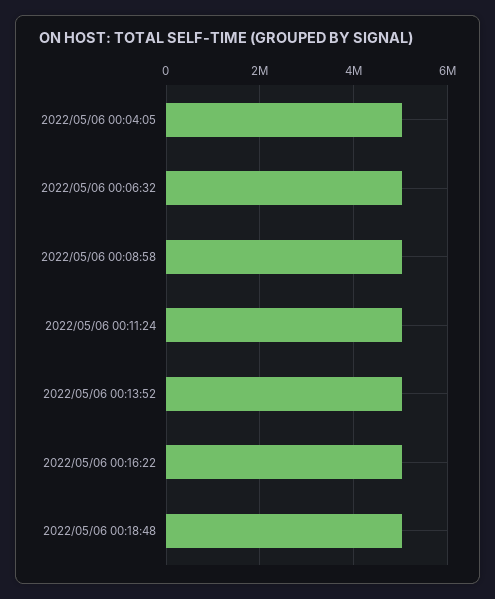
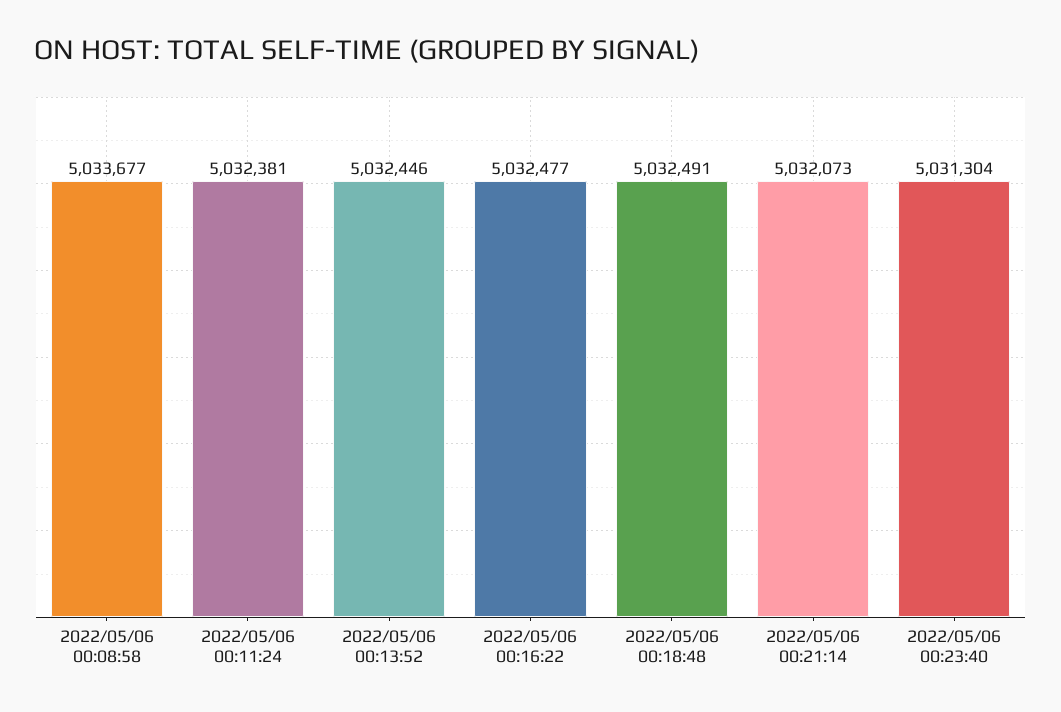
2022/05/06 00:04:05: 5000000 -> none
2022/05/06 00:06:32: 5000000 -> none
2022/05/06 00:21:14: none -> 5032073
2022/05/06 00:23:40: none -> 5031304

